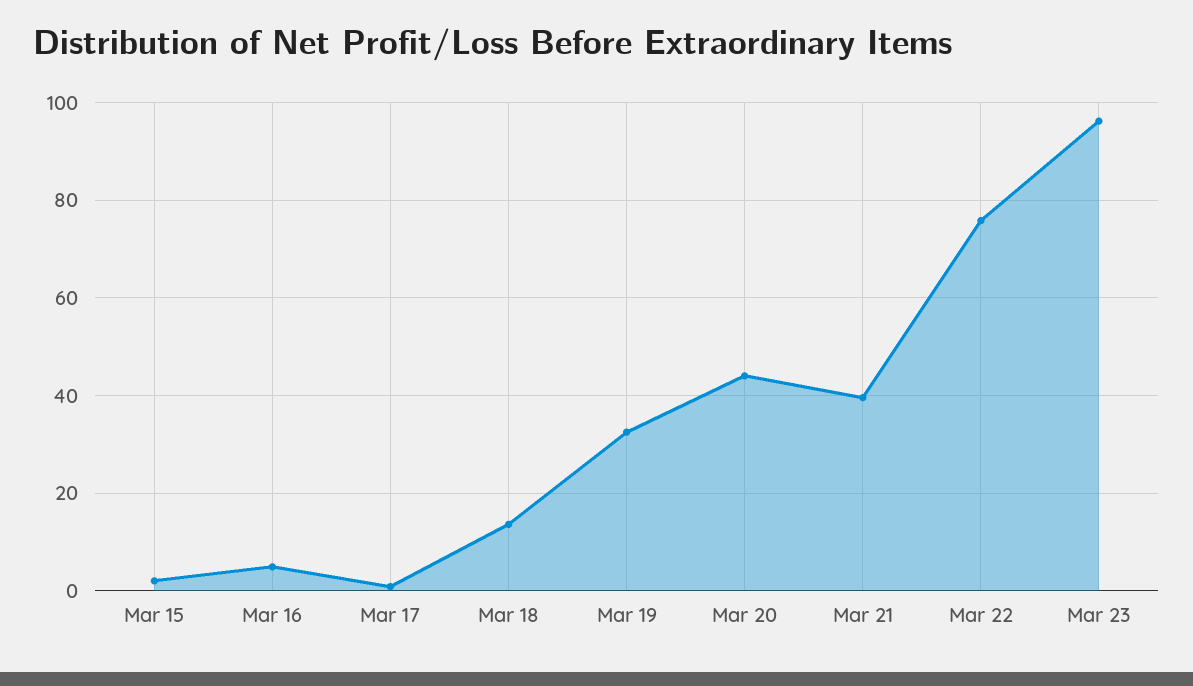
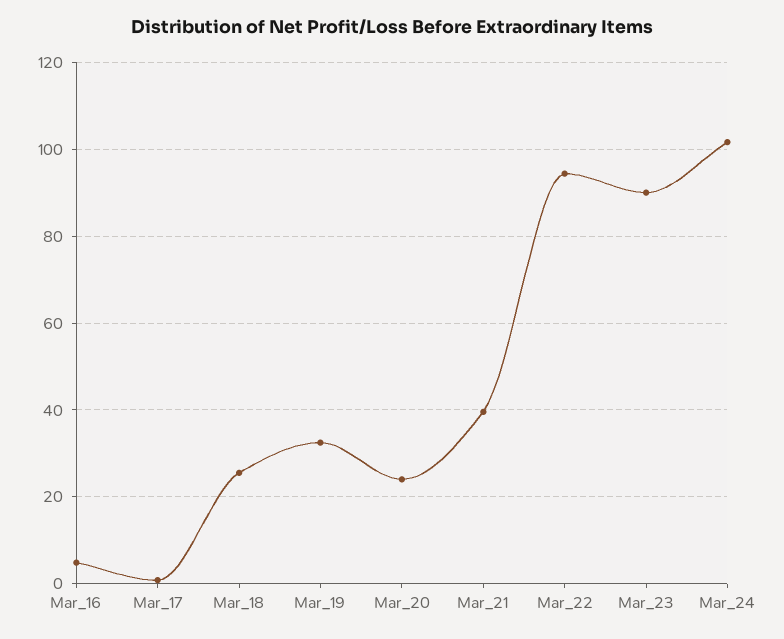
Mar 15: 2 -> none
Mar 18: 14 -> 26
Mar 20: 44 -> 24
Mar 22: 76 -> 94
Mar 23: 96 -> 90
Mar_24: none -> 102

